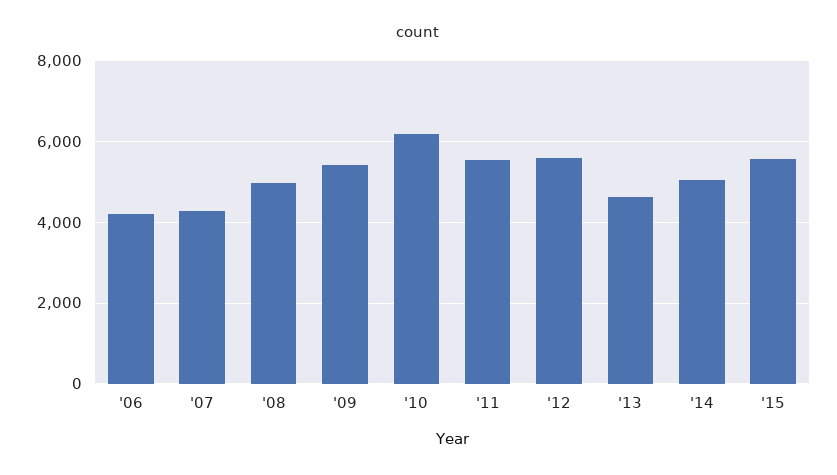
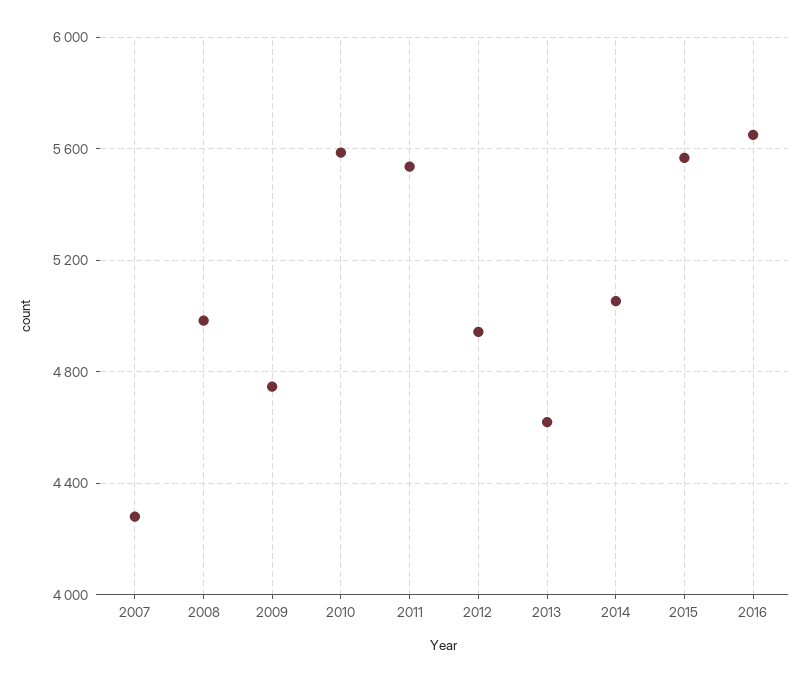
'06: 4200 -> none
'09: 5400 -> 4750
'10: 6200 -> 5600
'12: 5600 -> 4950
2016: none -> 5650

